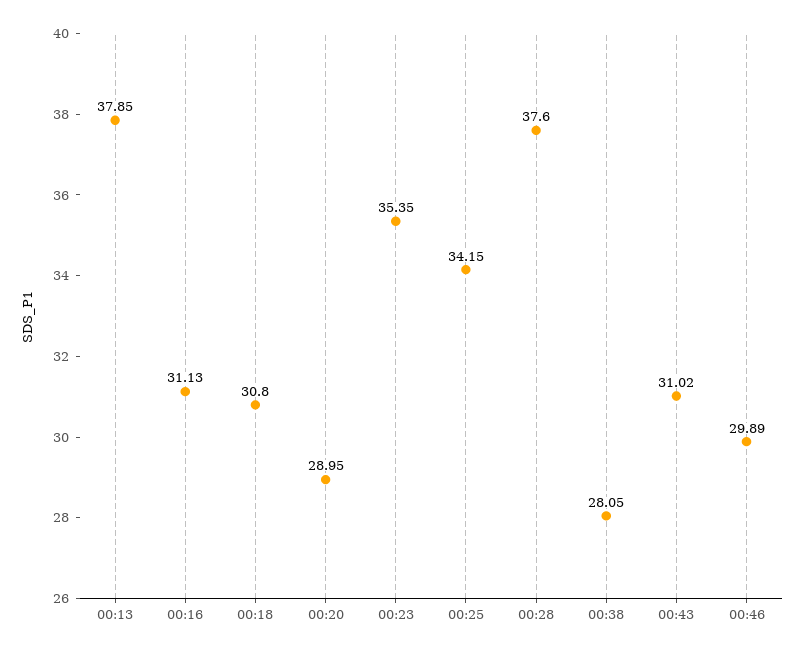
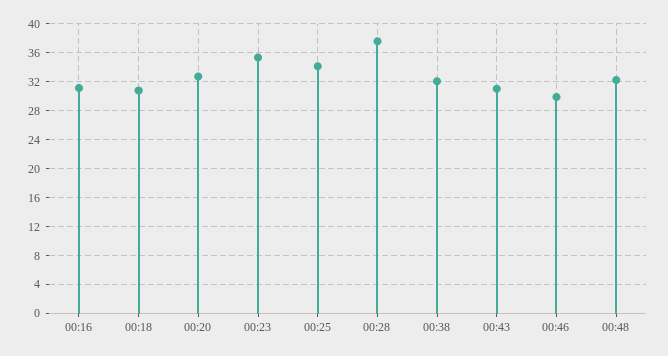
00:13: 37.85 -> none
00:20: 28.95 -> 33
00:38: 28.05 -> 32
00:48: none -> 32

